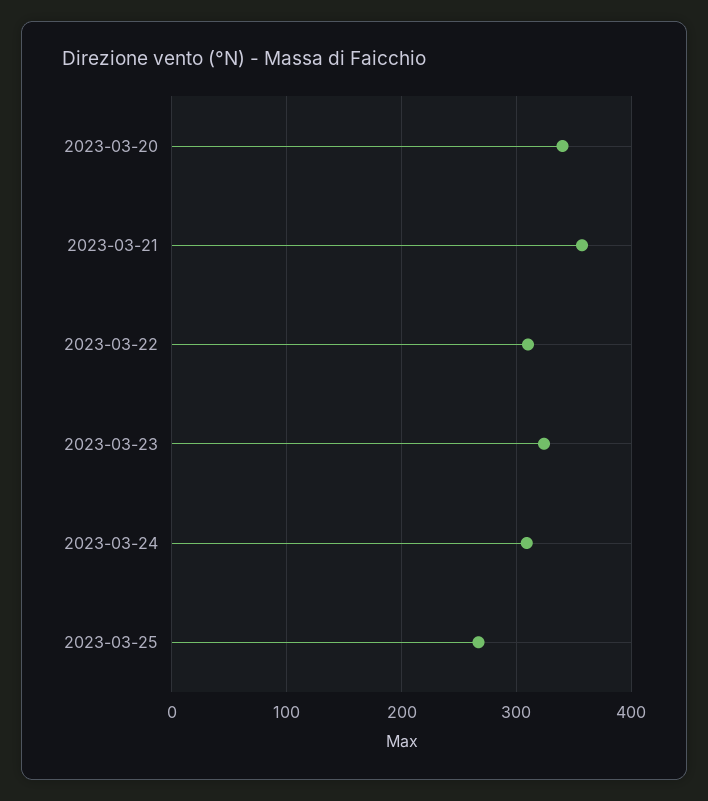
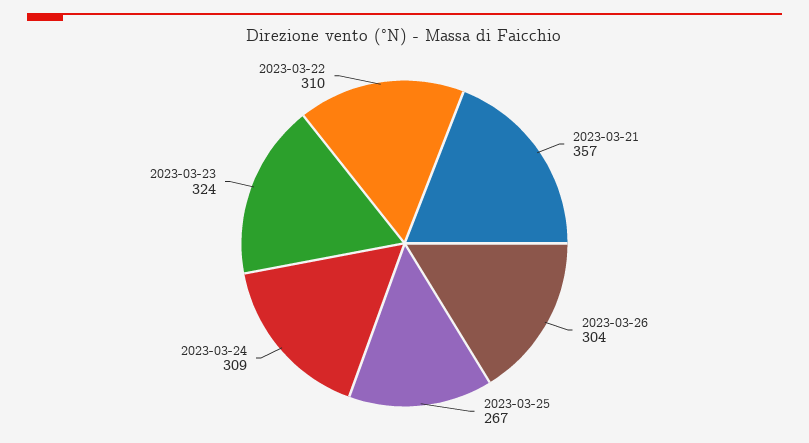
2023-03-20: 340 -> none
2023-03-26: none -> 304

